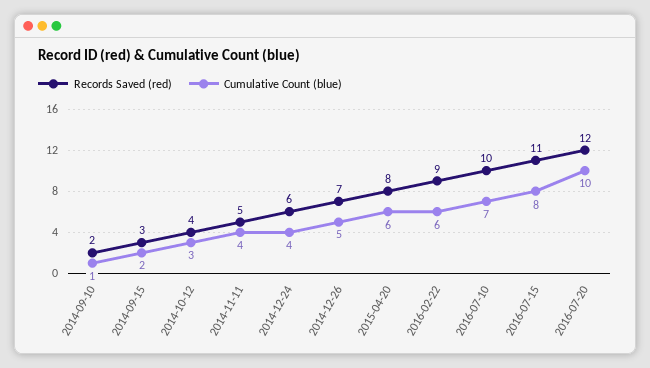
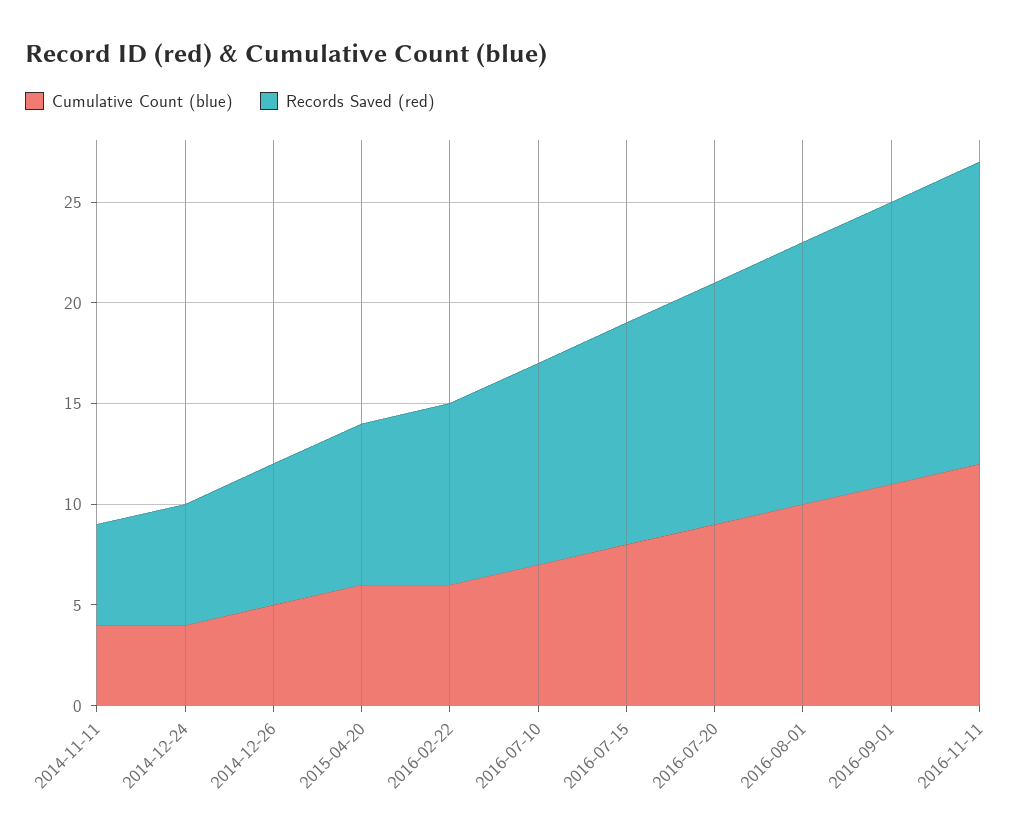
Records Saved (red), 2014-09-10: 2 -> none
Cumulative Count (blue), 2014-09-10: 1 -> none
Records Saved (red), 2014-09-15: 3 -> none
Cumulative Count (blue), 2014-09-15: 2 -> none
Records Saved (red), 2014-10-12: 4 -> none
Cumulative Count (blue), 2014-10-12: 3 -> none
Cumulative Count (blue), 2016-07-20: 10 -> 9
Cumulative Count (blue), 2016-08-01: none -> 10
Records Saved (red), 2016-08-01: none -> 13
Cumulative Count (blue), 2016-09-01: none -> 11
Records Saved (red), 2016-09-01: none -> 14
Cumulative Count (blue), 2016-11-11: none -> 12
Records Saved (red), 2016-11-11: none -> 15

